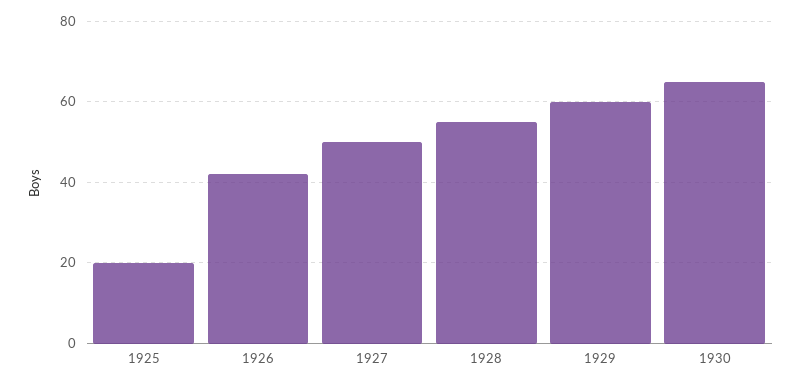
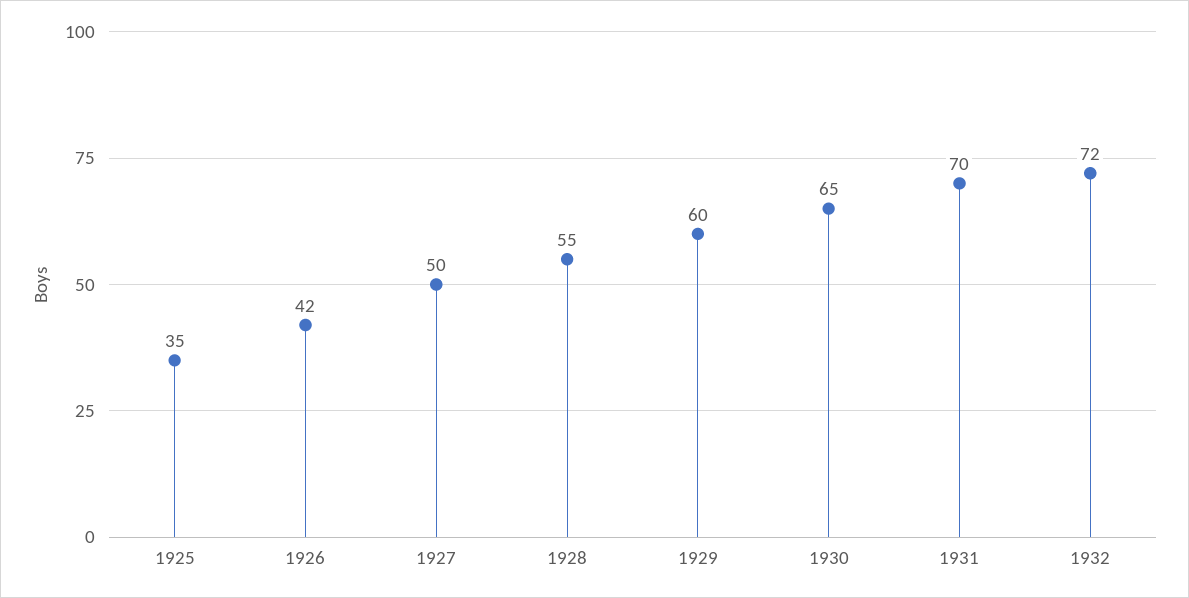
1925: 20 -> 35
1931: none -> 70
1932: none -> 72

